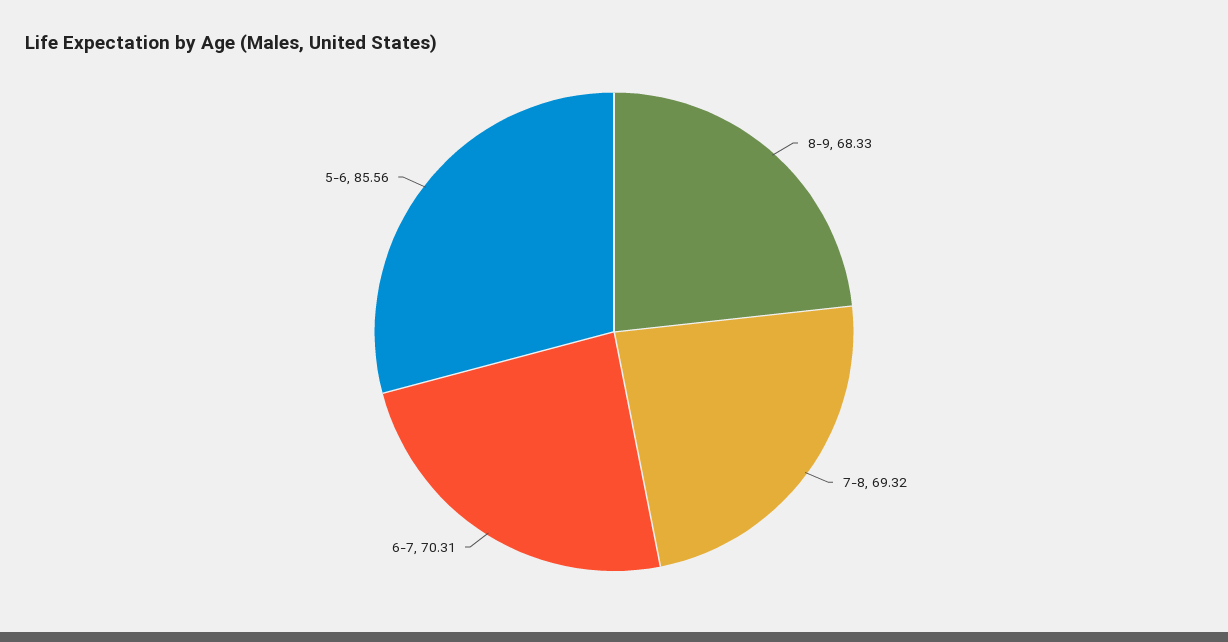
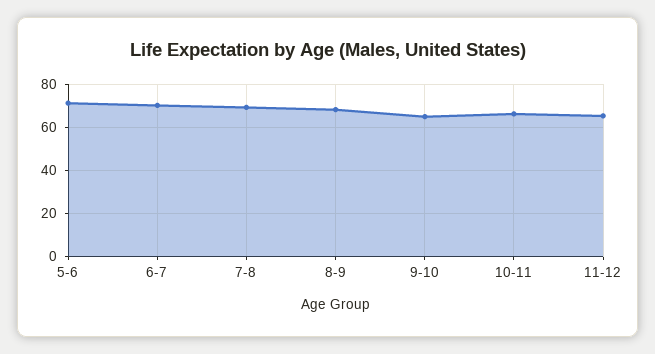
5-6: 85.56 -> 70
9-10: none -> 65
10-11: none -> 65
11-12: none -> 65

